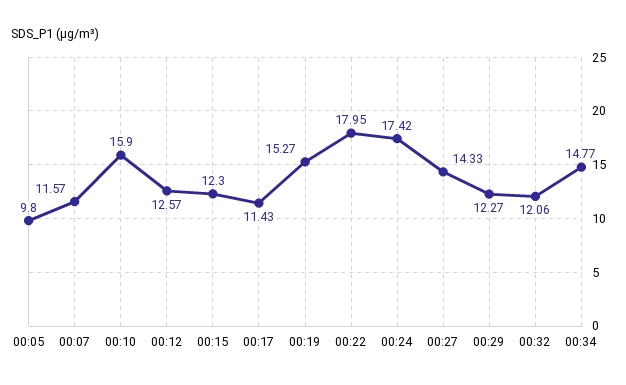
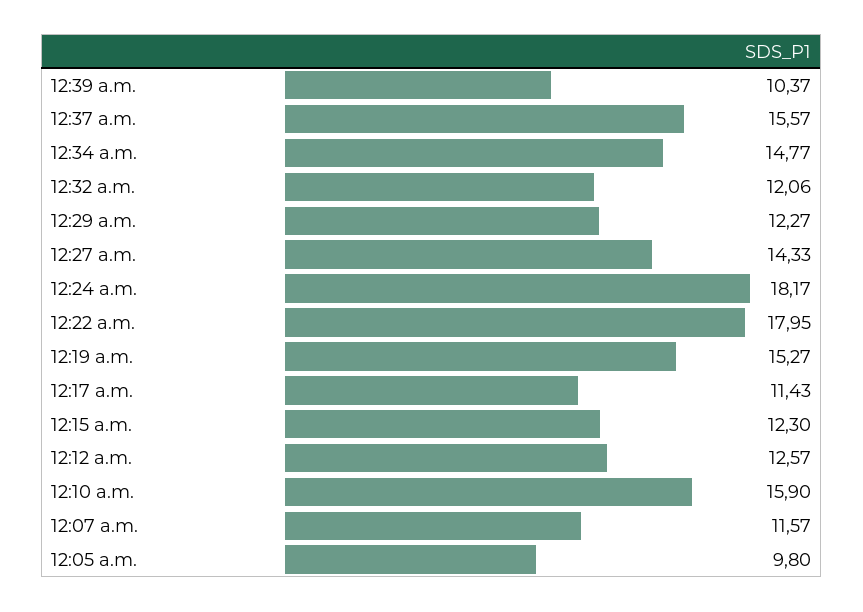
00:24: 17.42 -> 18.17
12:39 a.m.: none -> 10.37
12:37 a.m.: none -> 15.57

